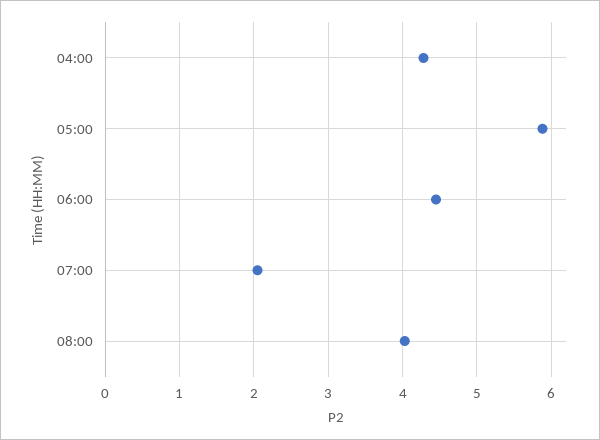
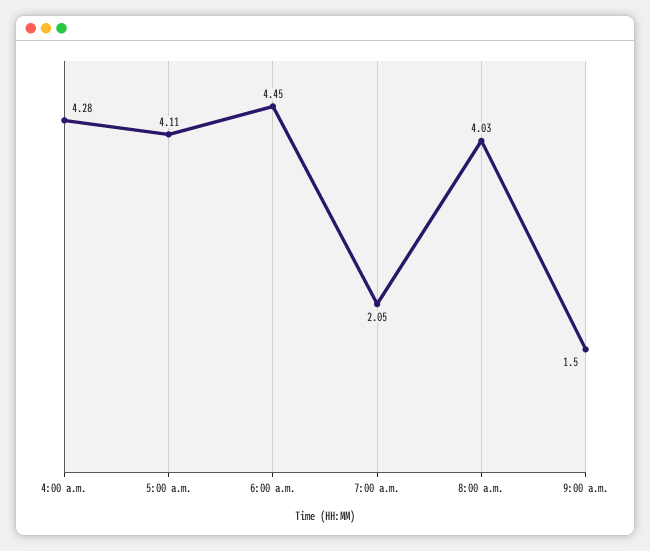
05:00: 5.9 -> 4.11
9:00 a.m.: none -> 1.5

